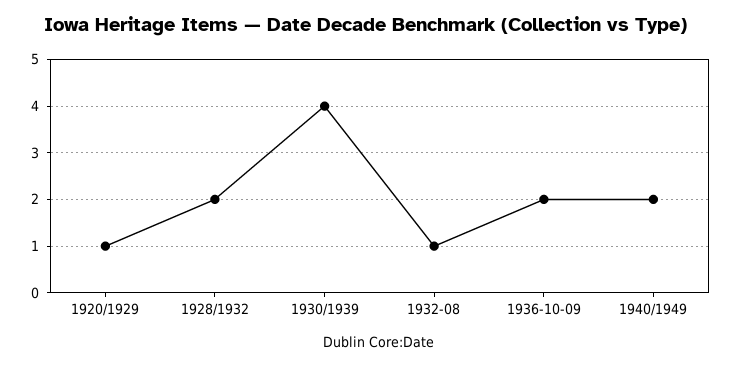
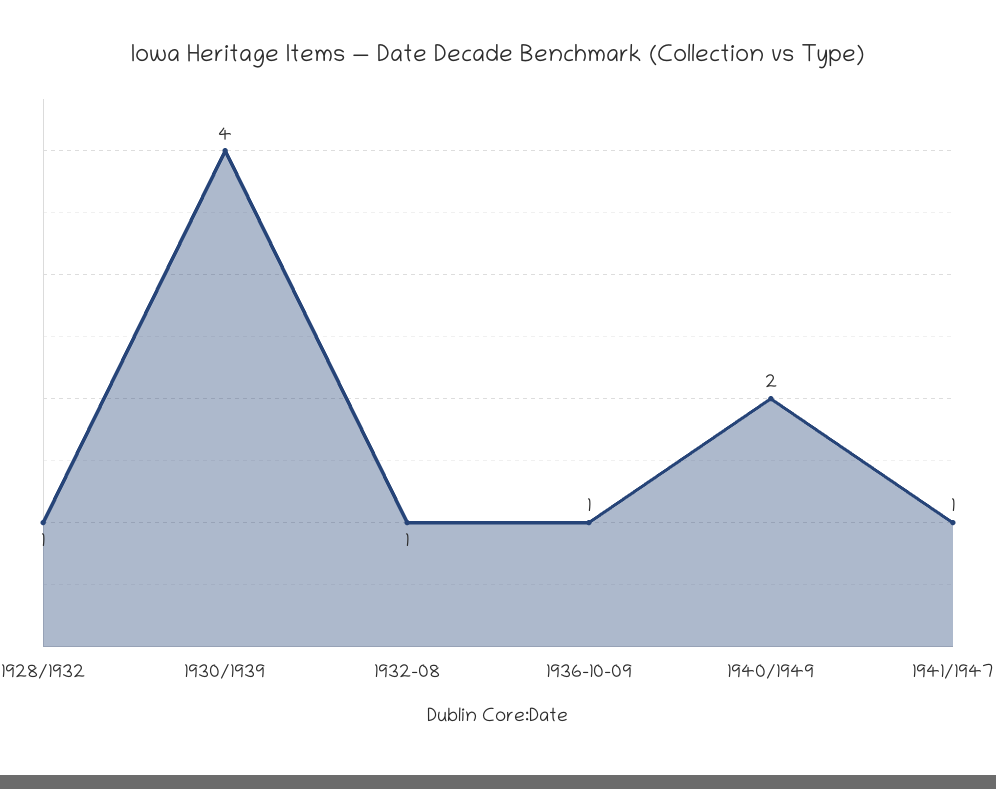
1920/1929: 1 -> none
1928/1932: 2 -> 1
1936-10-09: 2 -> 1
1941/1947: none -> 1

